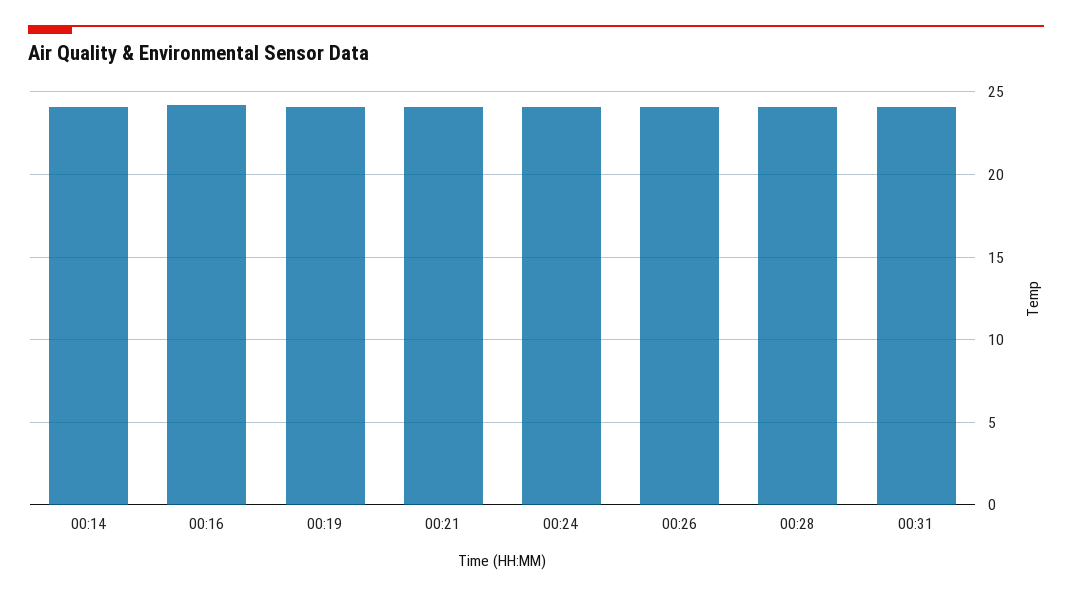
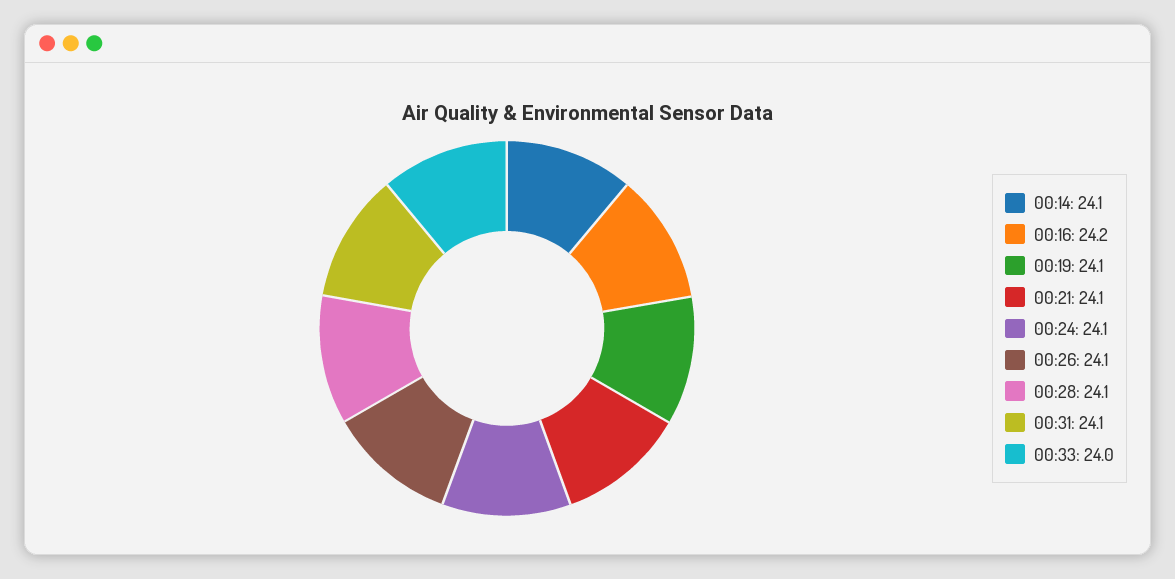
00:33: none -> 24

